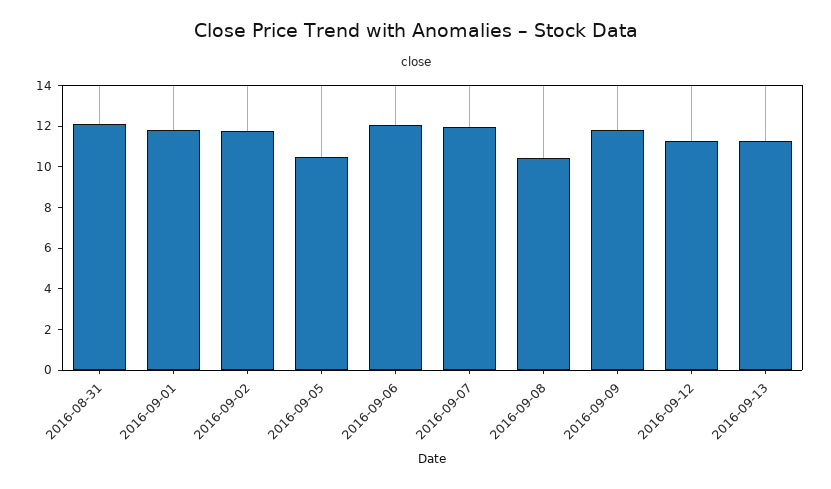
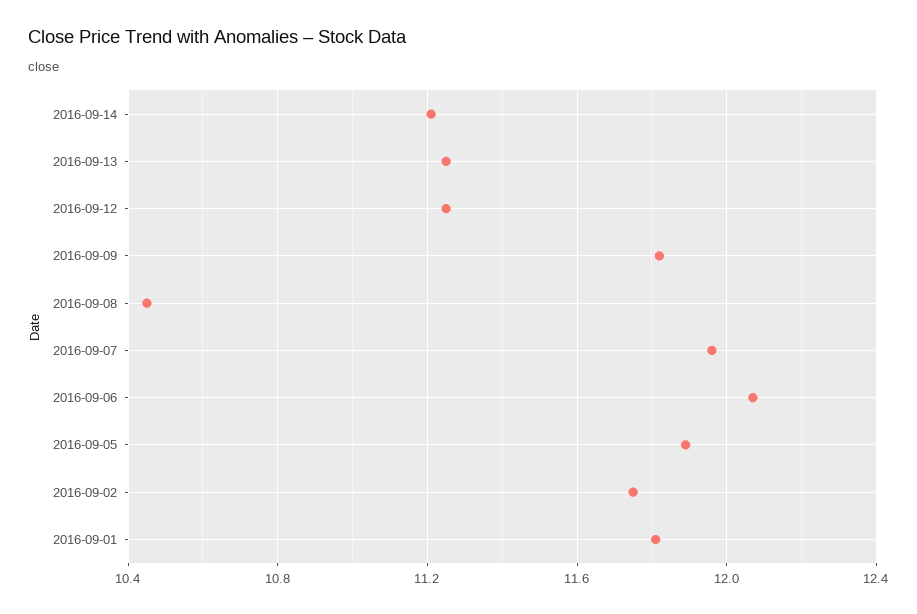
2016-08-31: 12 -> none
2016-09-05: 10.5 -> 11.9
2016-09-14: none -> 11.2

